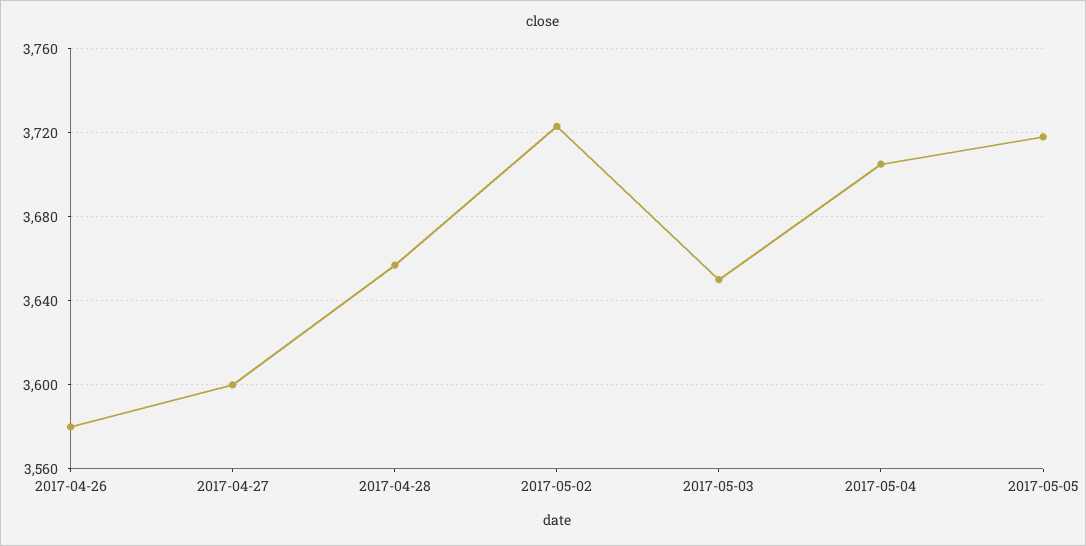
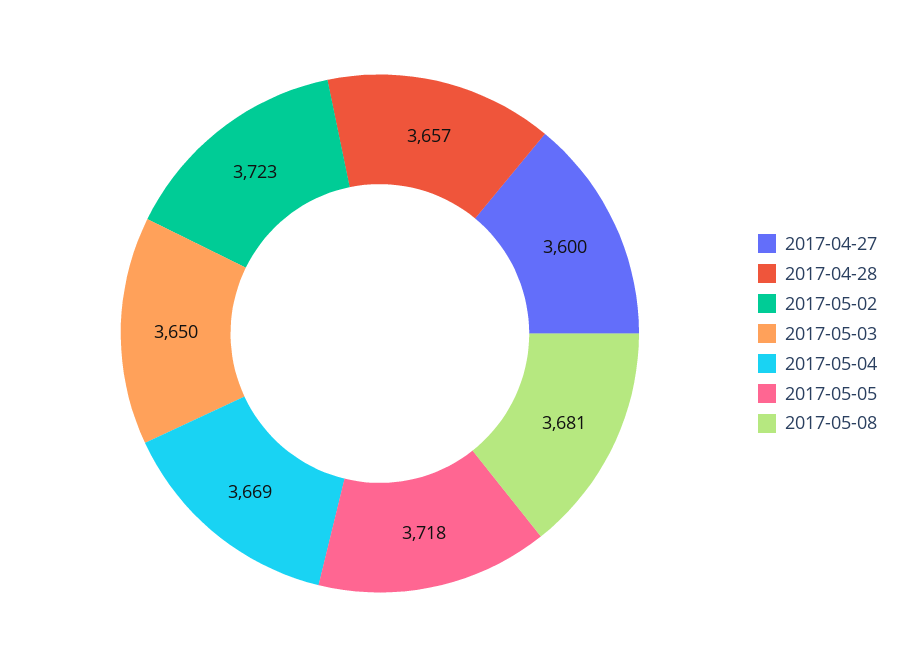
2017-04-26: 3580 -> none
2017-05-04: 3705 -> 3669
2017-05-08: none -> 3681

